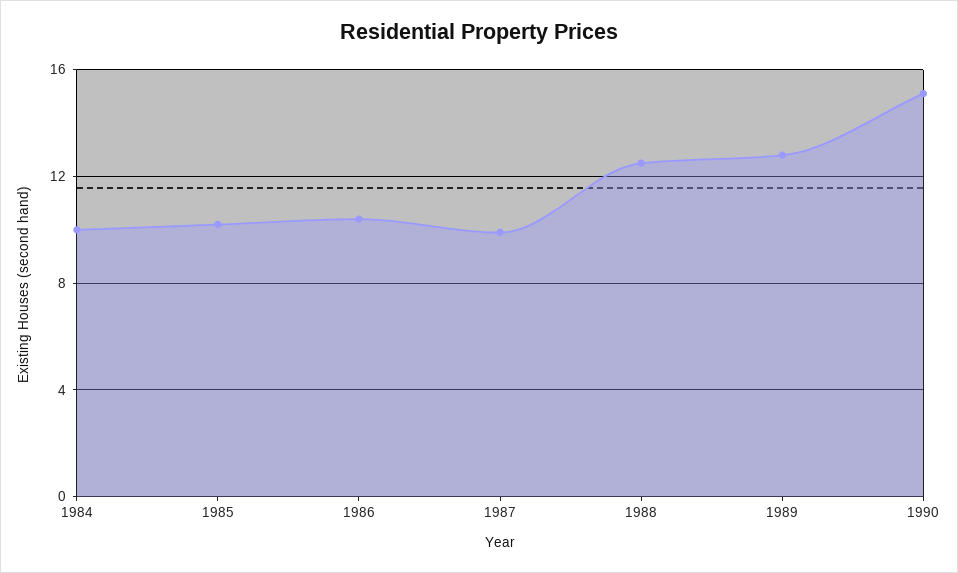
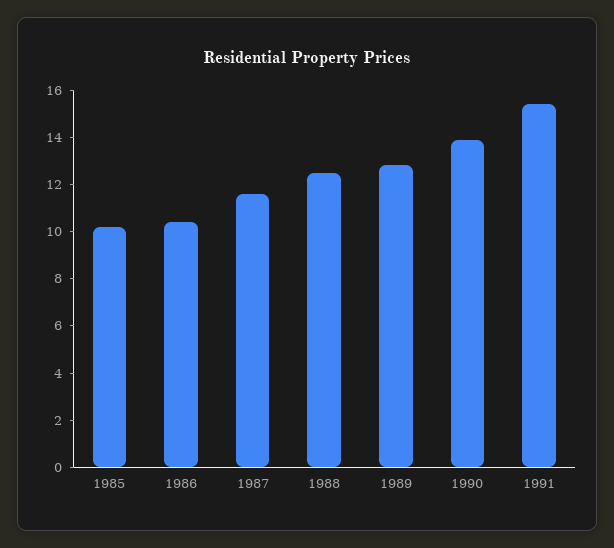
1984: 10 -> none
1987: 10 -> 11.5
1990: 15 -> 14
1991: none -> 15.5

